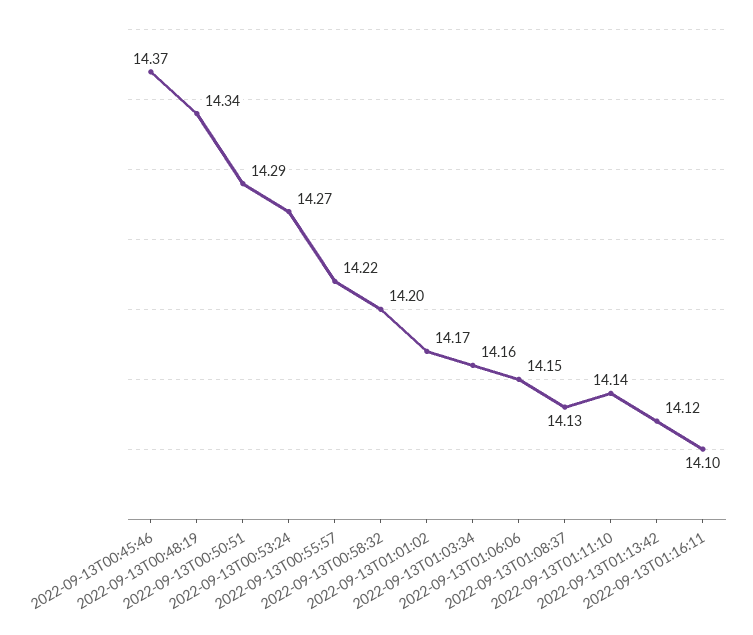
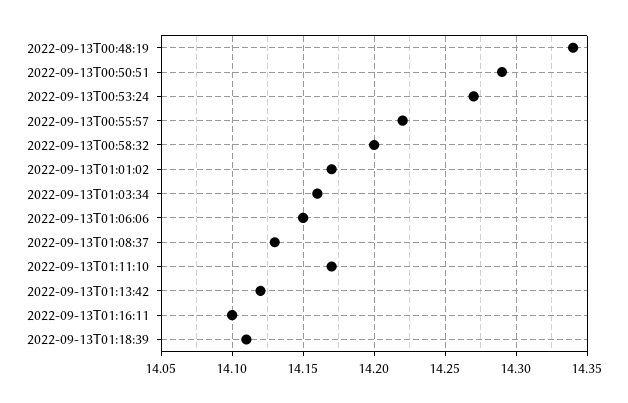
2022-09-13T00:45:46: 14.37 -> none
2022-09-13T01:11:10: 14.14 -> 14.17
2022-09-13T01:18:39: none -> 14.11

